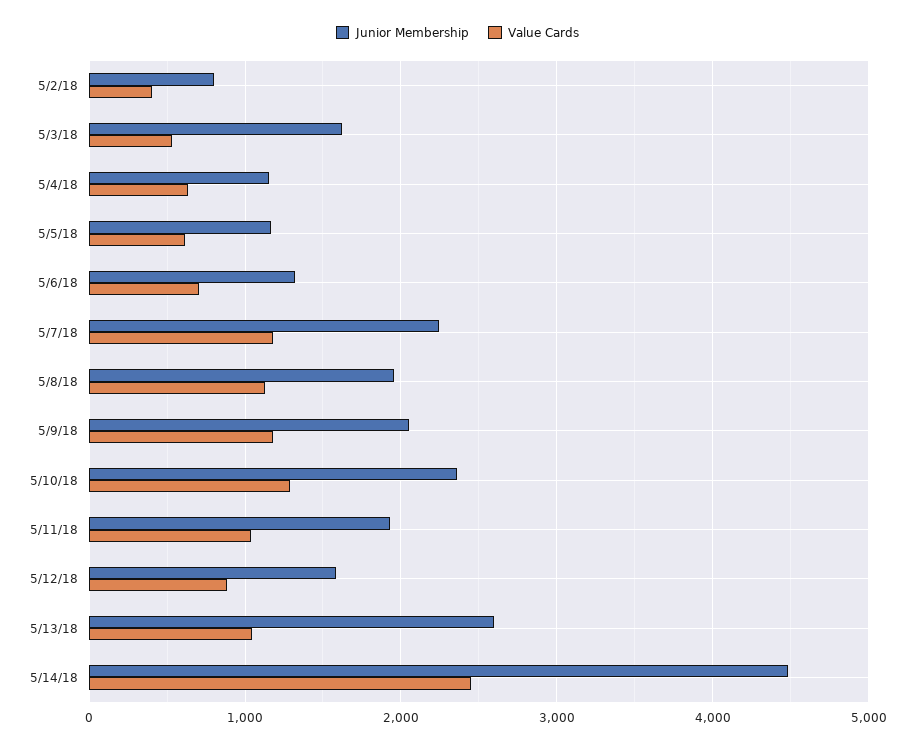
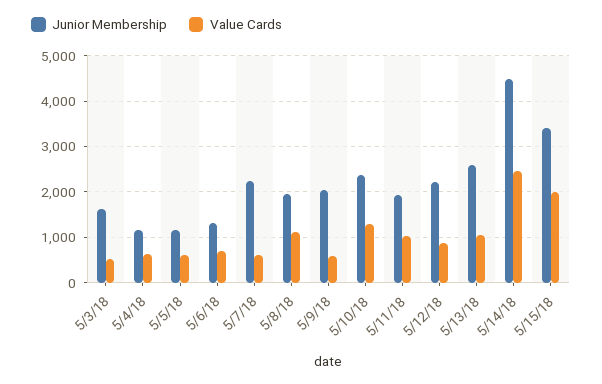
Junior Membership, 5/2/18: 800 -> none
Value Cards, 5/2/18: 400 -> none
Value Cards, 5/7/18: 1200 -> 600
Value Cards, 5/9/18: 1200 -> 600
Junior Membership, 5/12/18: 1600 -> 2200
Junior Membership, 5/15/18: none -> 3400
Value Cards, 5/15/18: none -> 2000

